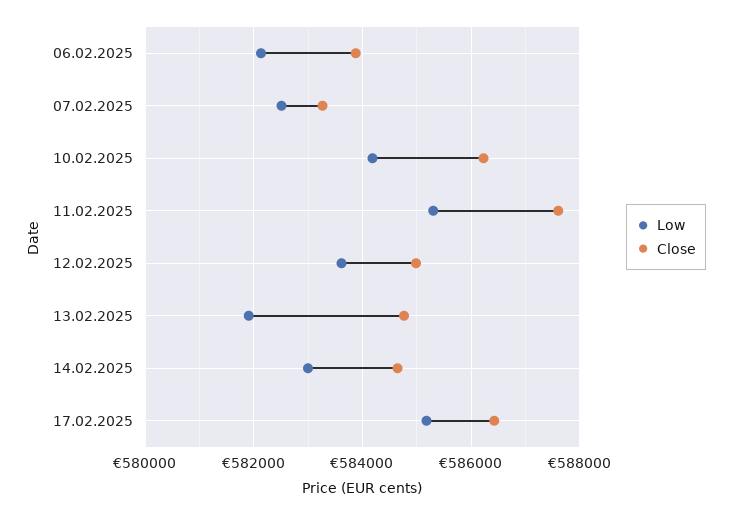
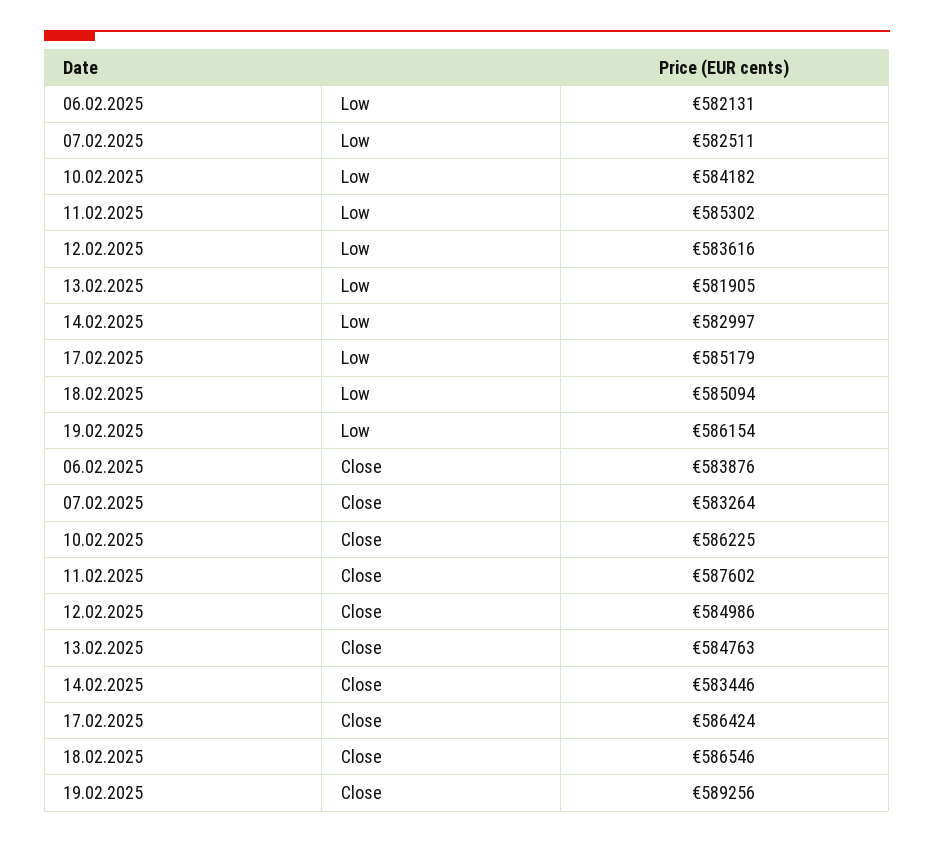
Close, 14.02.2025: 584600 -> 583446
Low, 18.02.2025: none -> 585094
Low, 19.02.2025: none -> 586154
Close, 18.02.2025: none -> 586546
Close, 19.02.2025: none -> 589256

